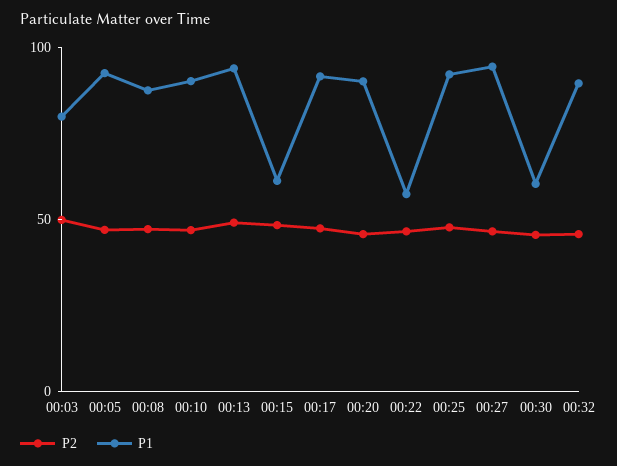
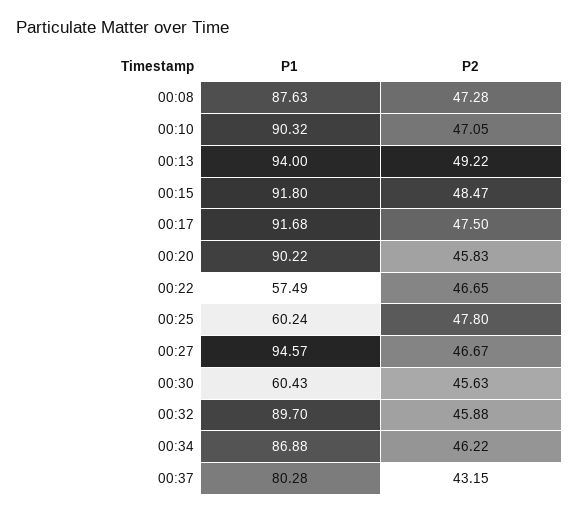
P2, 00:03: 50 -> none
P1, 00:03: 80 -> none
P2, 00:05: 50 -> none
P1, 00:05: 90 -> none
P1, 00:15: 60 -> 91.8
P1, 00:25: 90 -> 60.24
P1, 00:34: none -> 86.88
P2, 00:34: none -> 46.22
P1, 00:37: none -> 80.28
P2, 00:37: none -> 43.15

